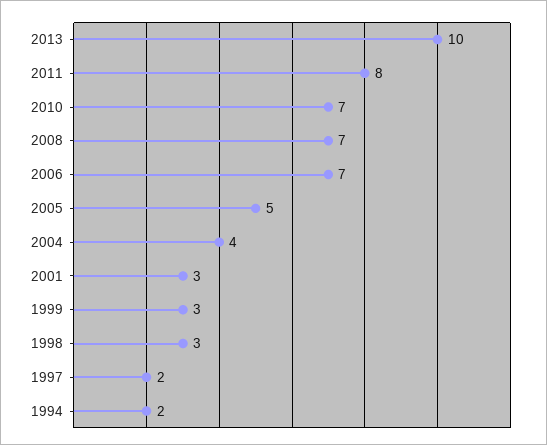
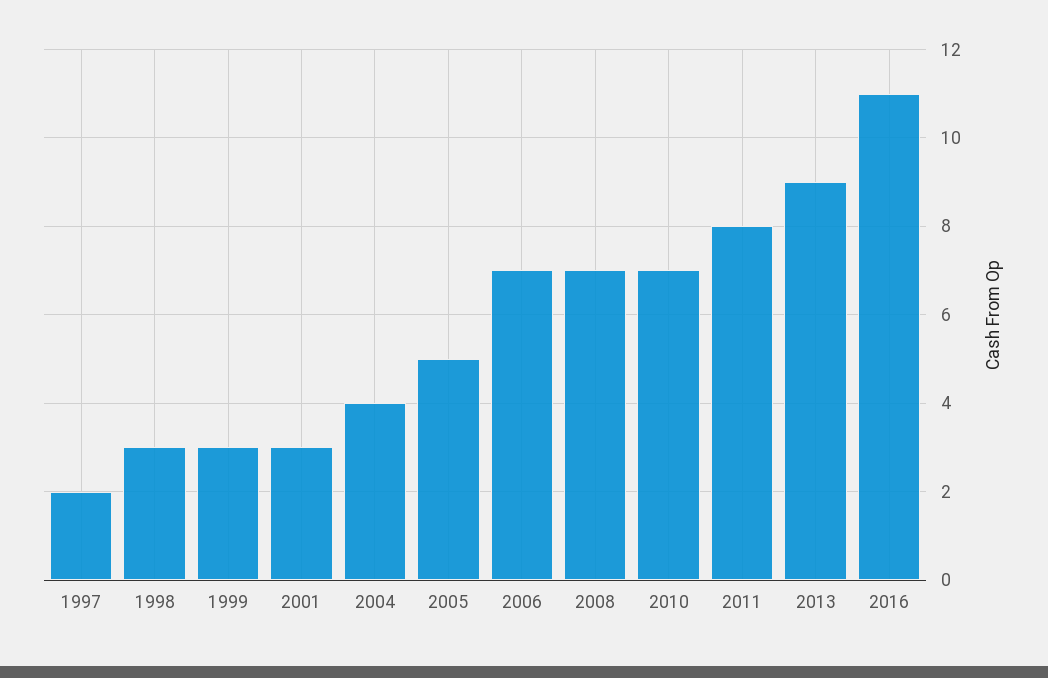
2013: 10 -> 9
1994: 2 -> none
2016: none -> 11

